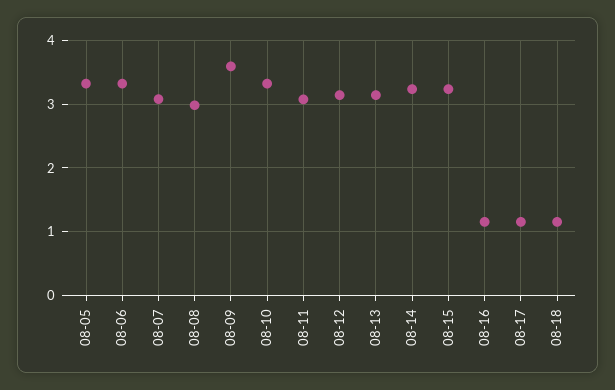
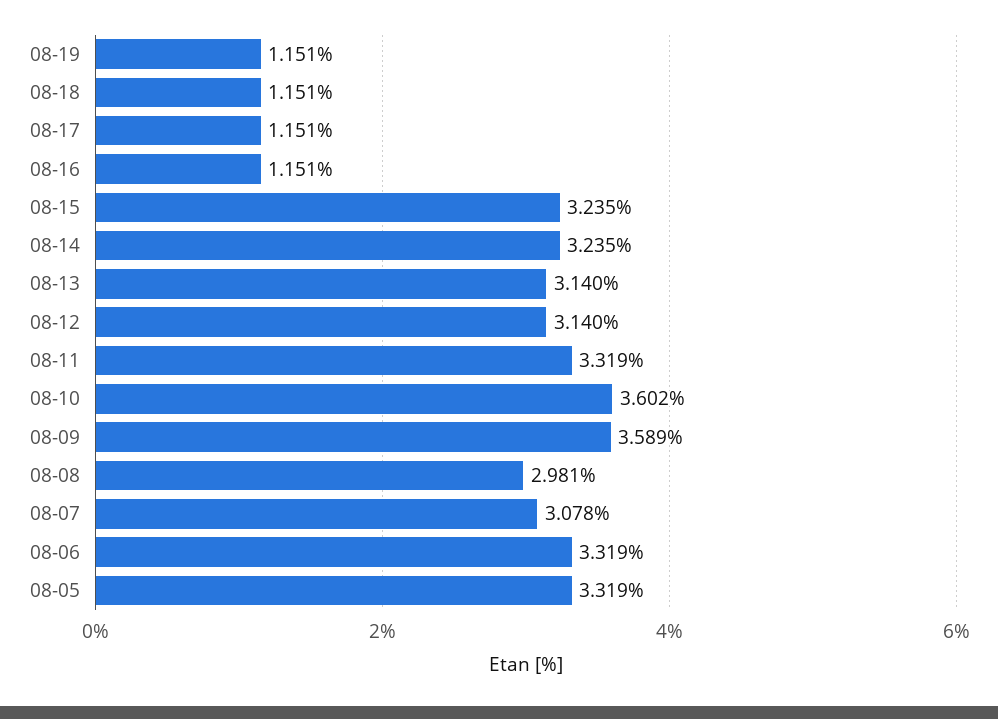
08-10: 3.3 -> 3.602
08-11: 3.1 -> 3.319
08-19: none -> 1.151

